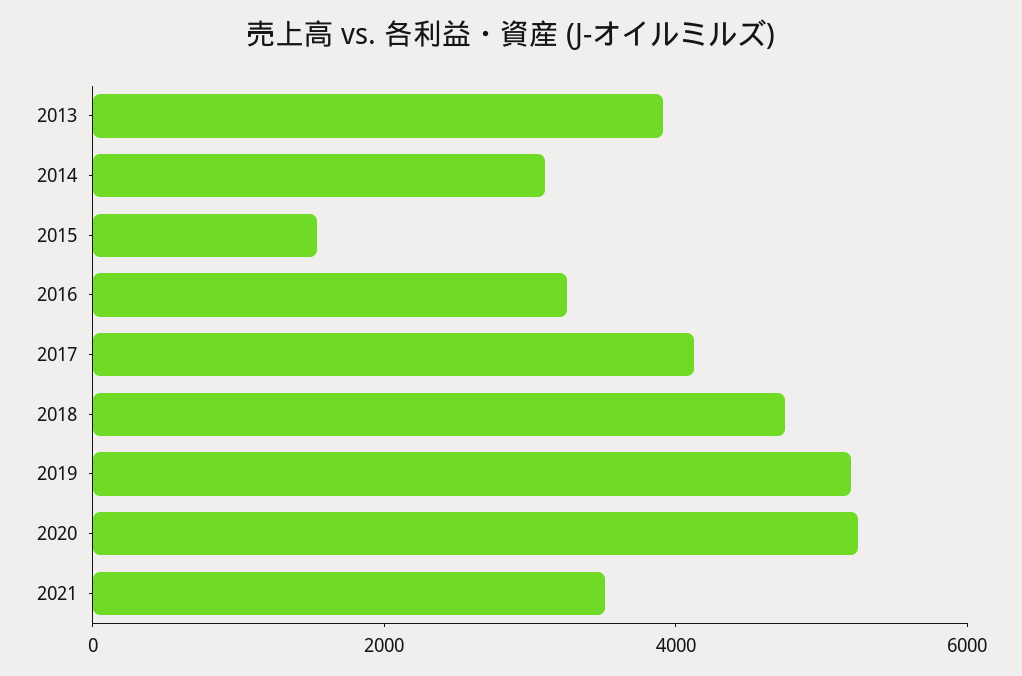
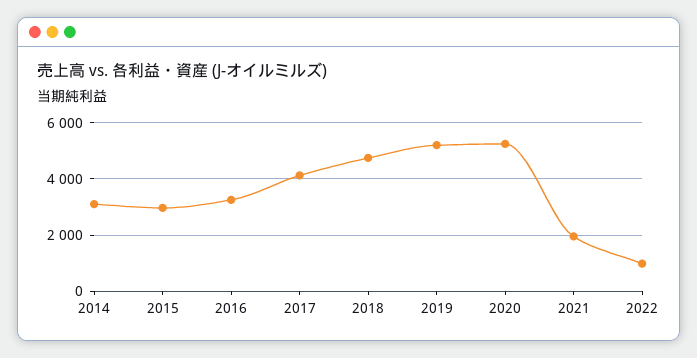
2013: 4000 -> none
2015: 1500 -> 3000
2021: 3500 -> 2000
2022: none -> 1000

